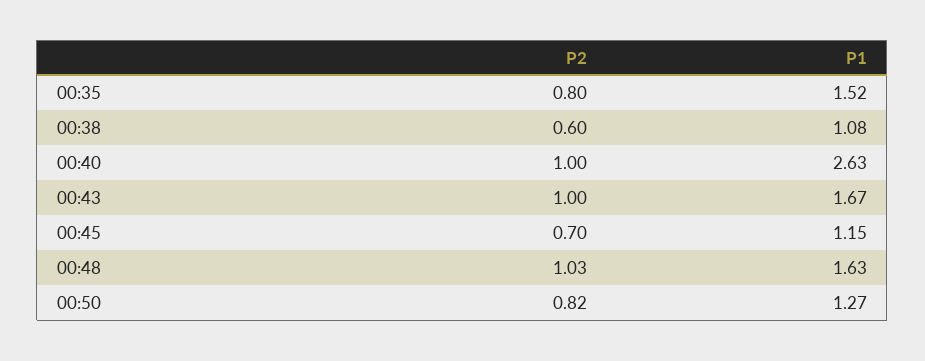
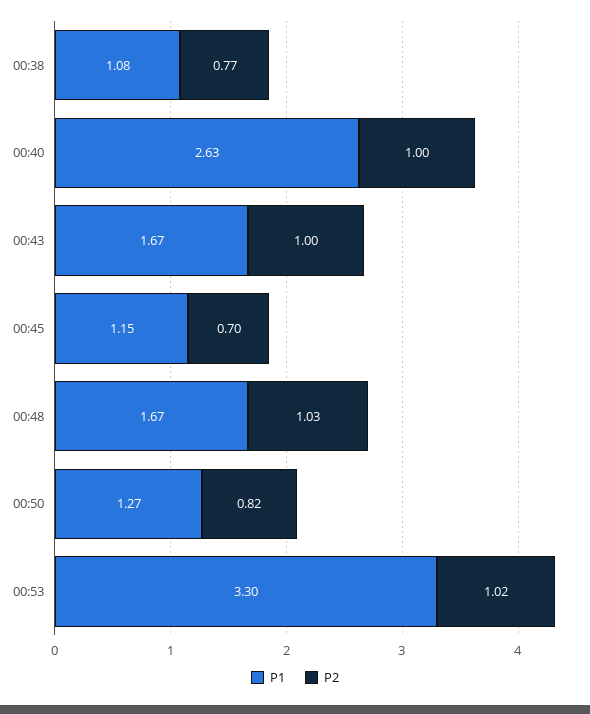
P2, 00:35: 0.8 -> none
P1, 00:35: 1.52 -> none
P2, 00:38: 0.6 -> 0.77
P1, 00:48: 1.63 -> 1.67
P1, 00:53: none -> 3.3
P2, 00:53: none -> 1.02

